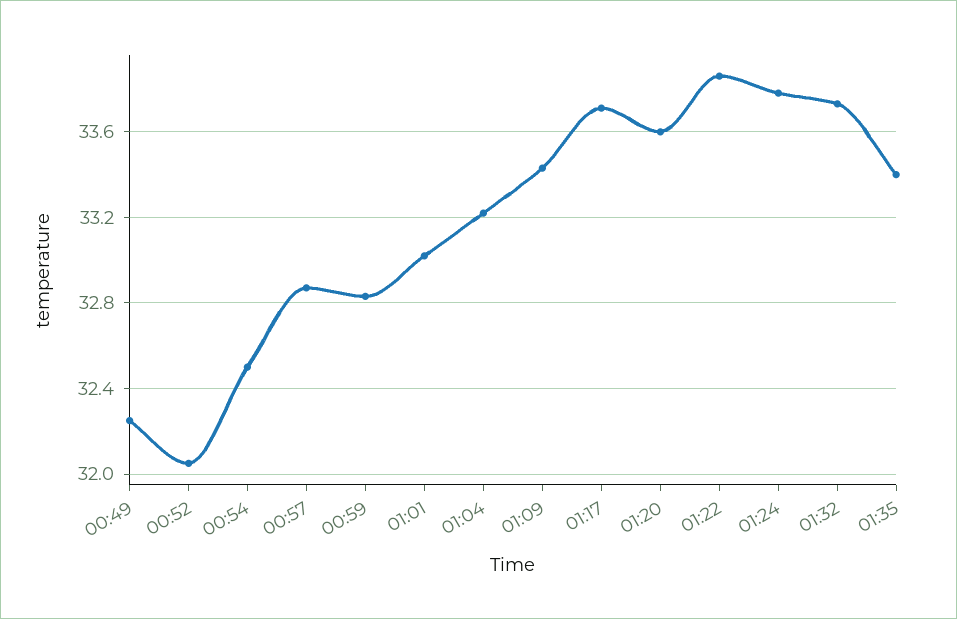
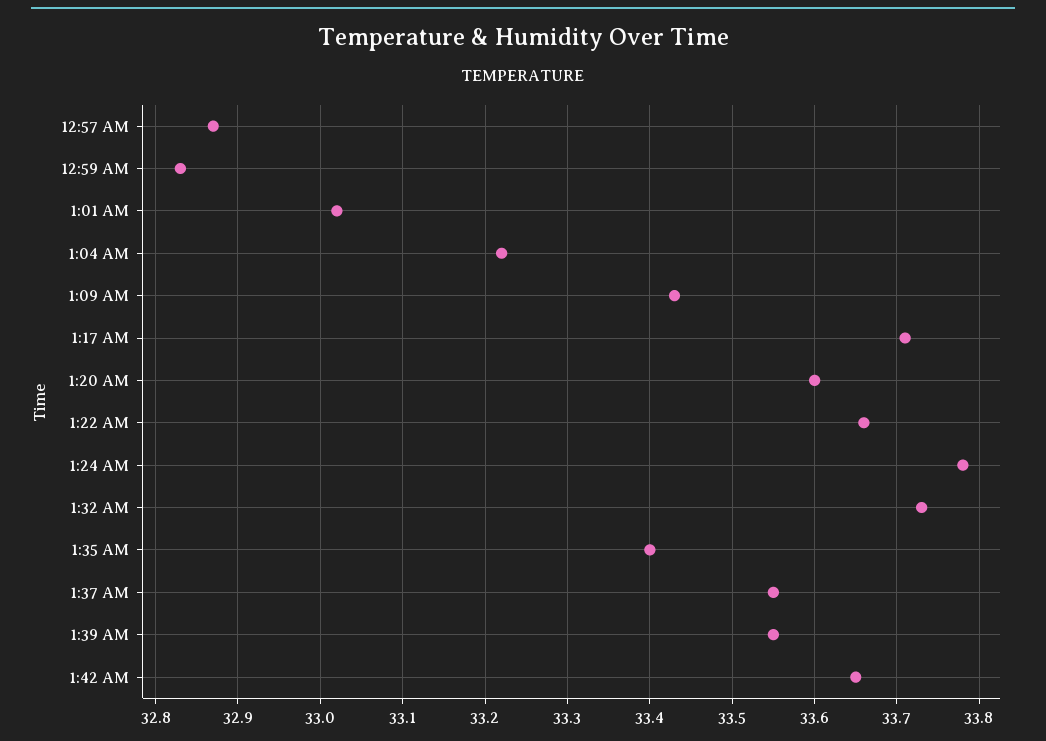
00:49: 32.25 -> none
00:52: 32.05 -> none
00:54: 32.5 -> none
01:22: 33.85 -> 33.66
1:37 AM: none -> 33.55
1:39 AM: none -> 33.55
1:42 AM: none -> 33.65

